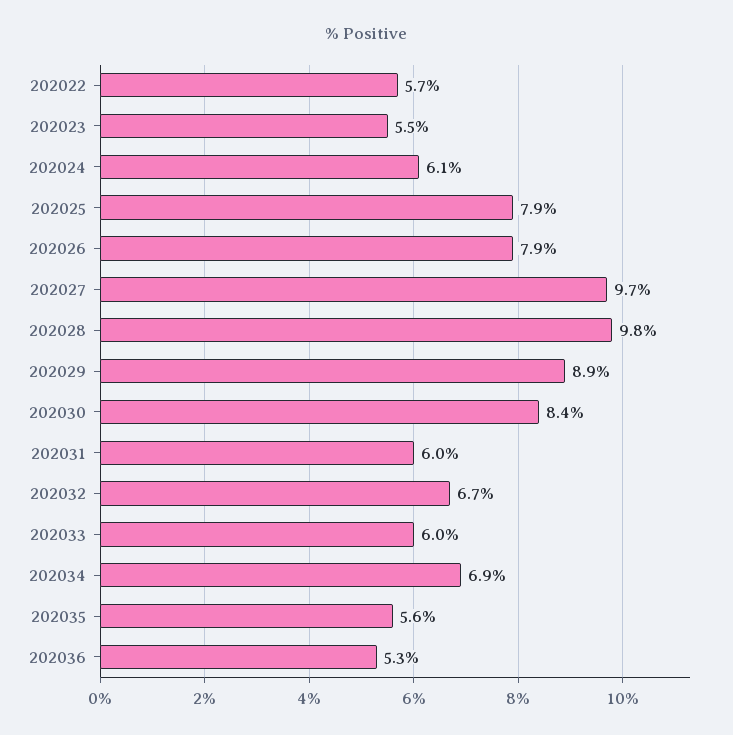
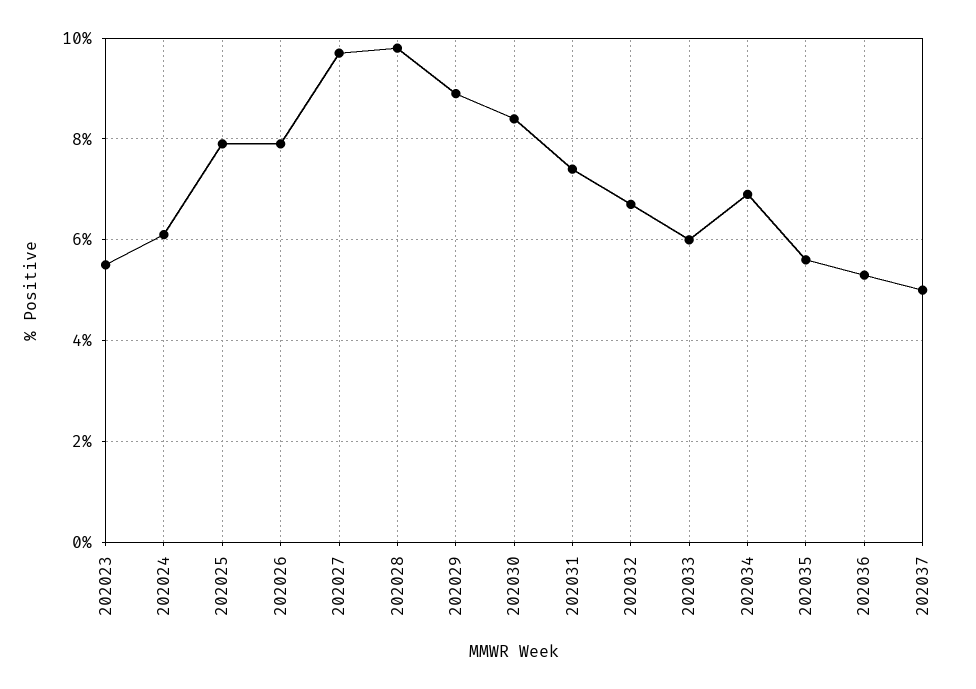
202022: 5.7 -> none
202031: 6 -> 7.5
202037: none -> 5

